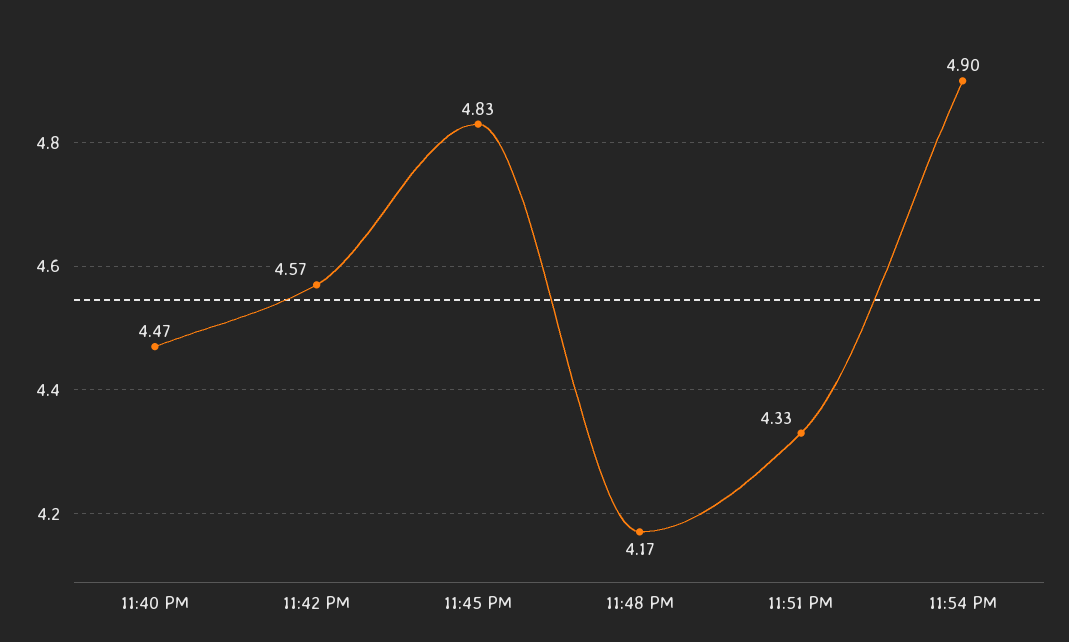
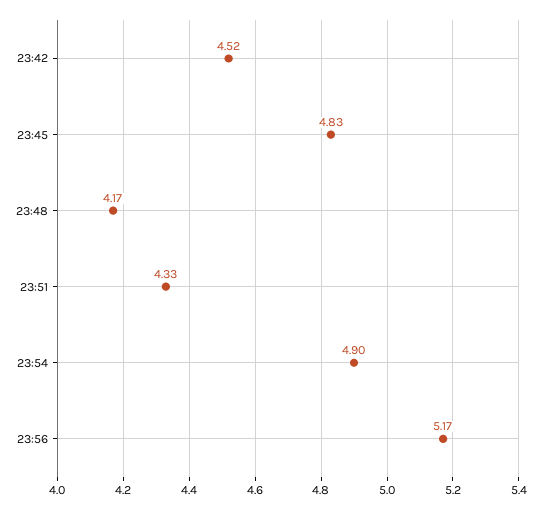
11:40 PM: 4.47 -> none
11:42 PM: 4.57 -> 4.52
23:56: none -> 5.17

